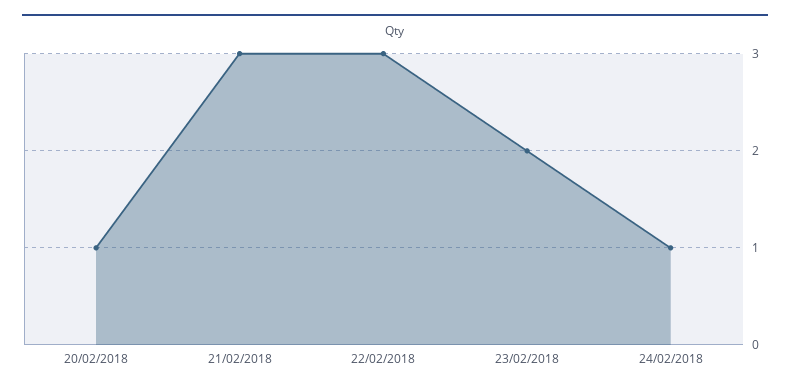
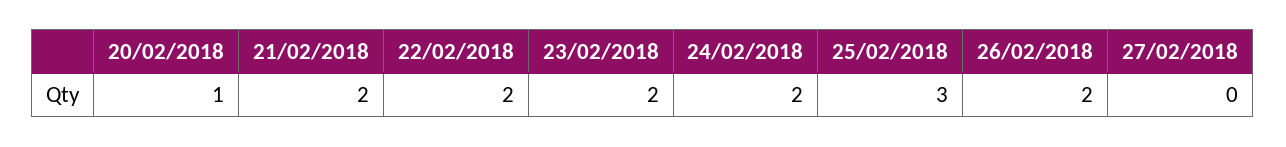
21/02/2018: 3 -> 2
22/02/2018: 3 -> 2
24/02/2018: 1 -> 2
25/02/2018: none -> 3
26/02/2018: none -> 2
27/02/2018: none -> 0

